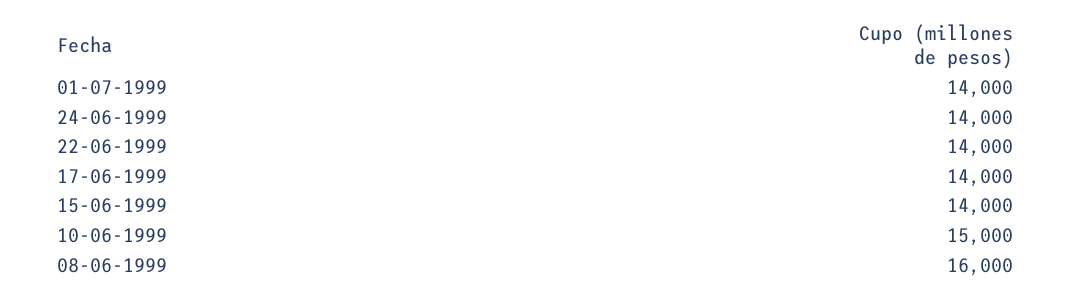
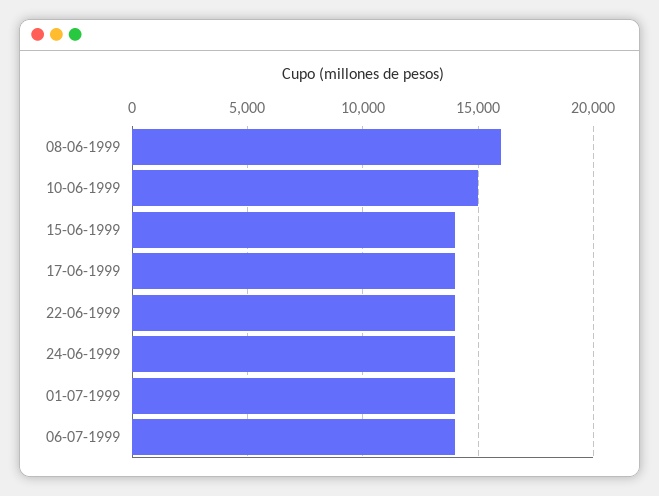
06-07-1999: none -> 14000

